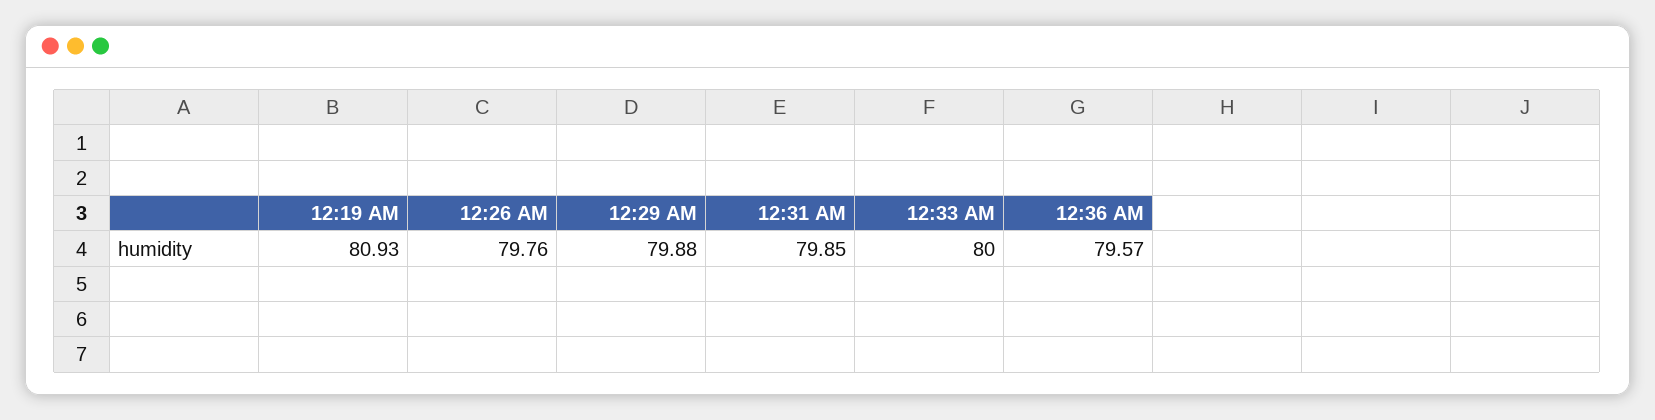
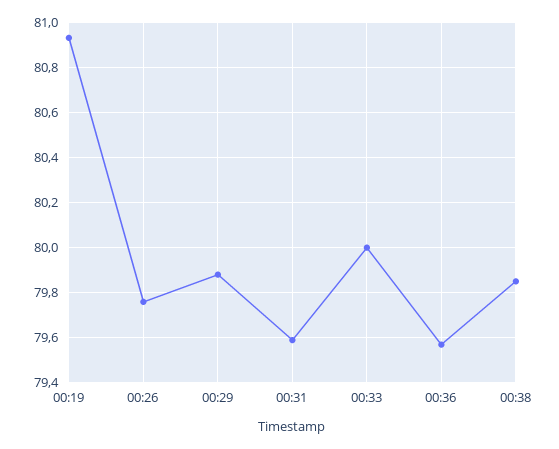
12:31 AM: 79.85 -> 79.6
00:38: none -> 79.85

